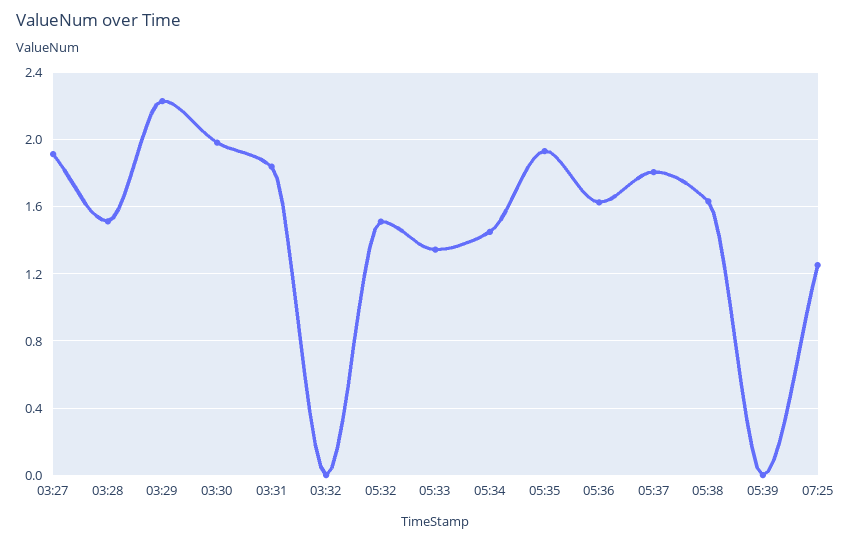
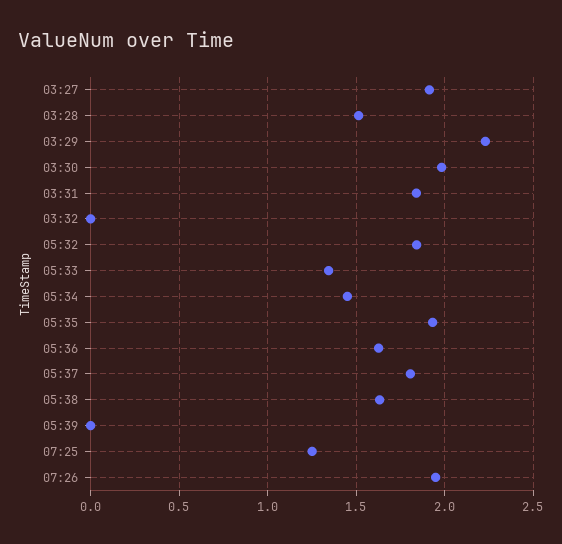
05:32: 1.5 -> 1.85
07:26: none -> 1.95

